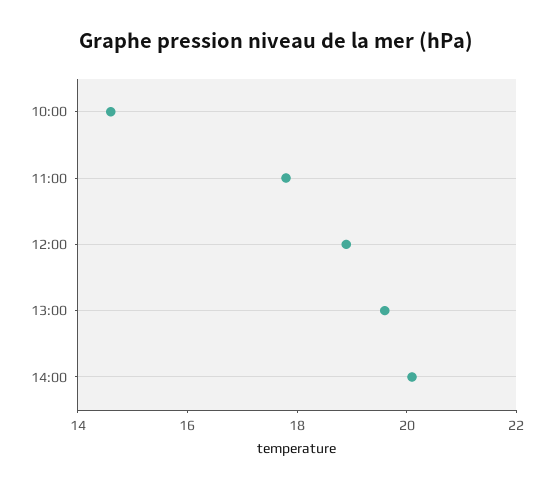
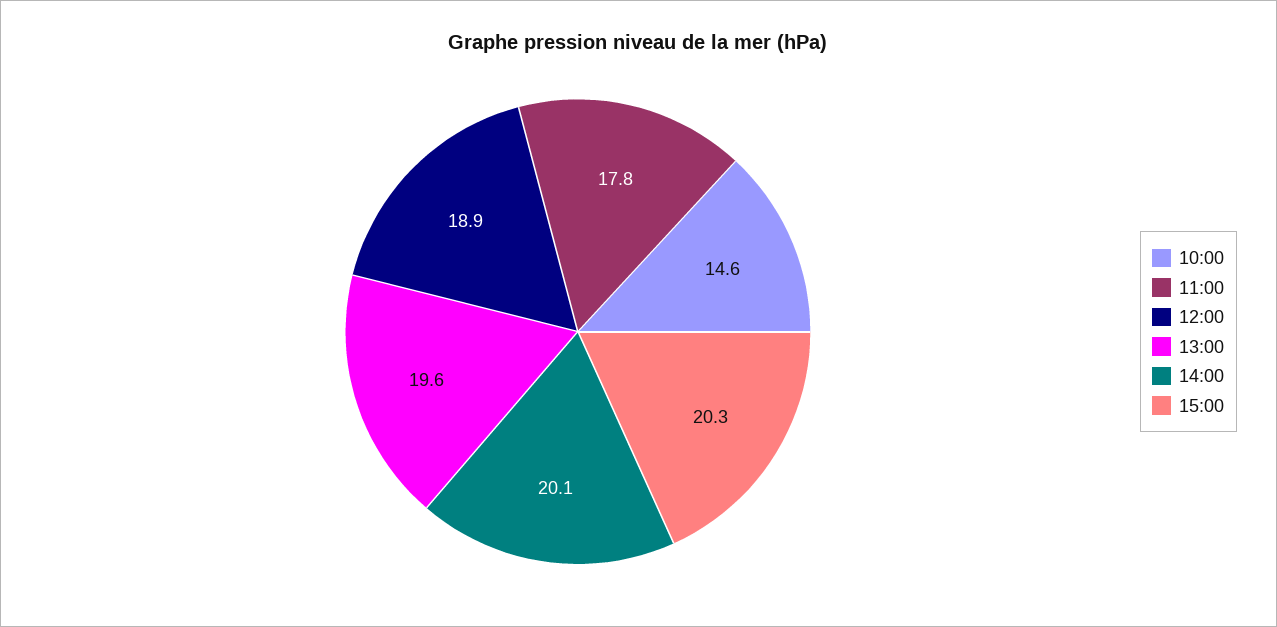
15:00: none -> 20.3

